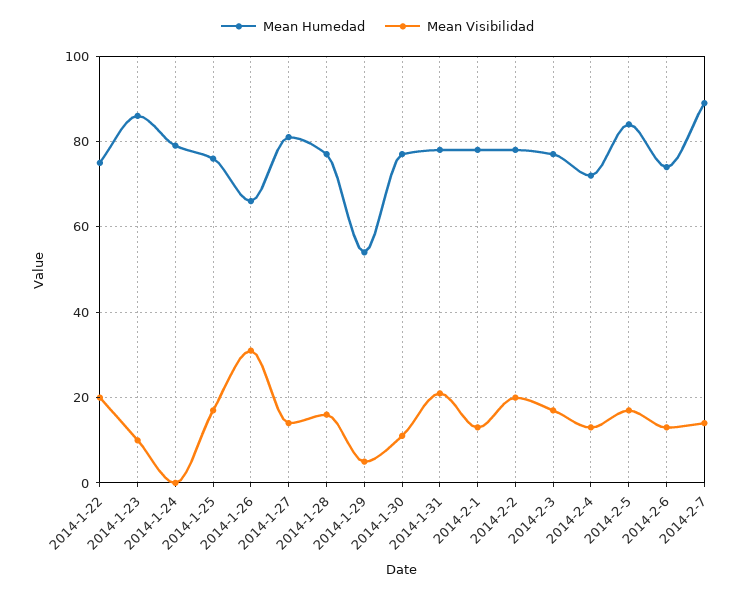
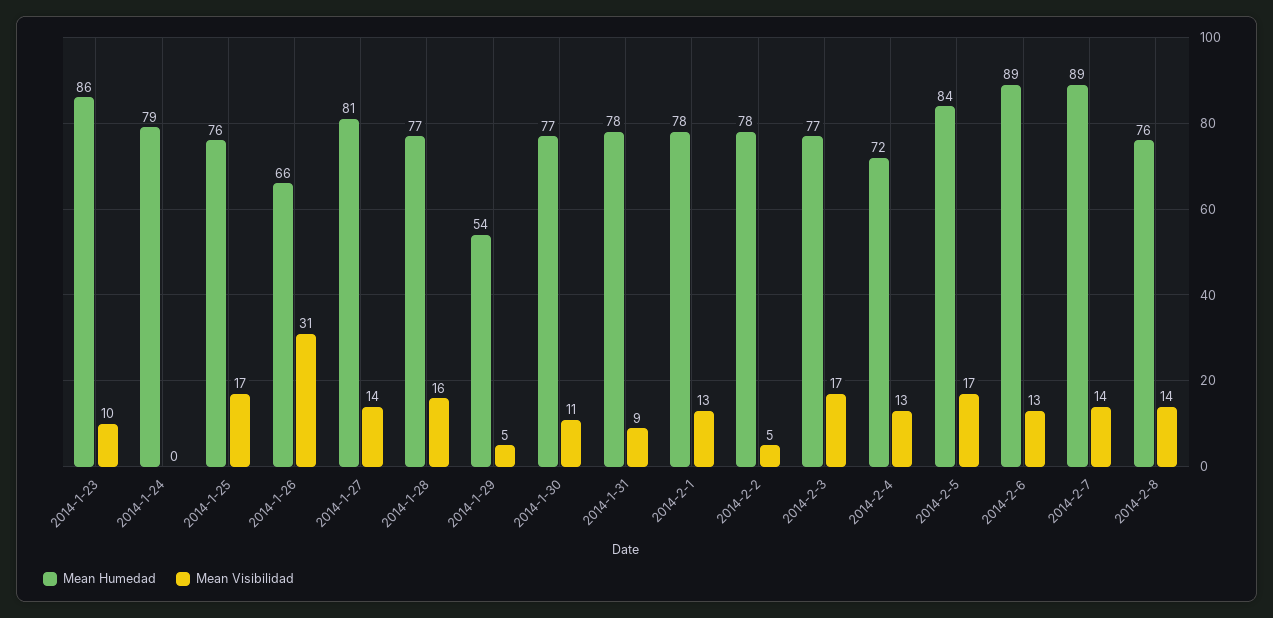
Mean Humedad, 2014-1-22: 75 -> none
Mean Visibilidad, 2014-1-22: 20 -> none
Mean Visibilidad, 2014-1-31: 20 -> 9
Mean Visibilidad, 2014-2-2: 20 -> 5
Mean Humedad, 2014-2-6: 75 -> 89
Mean Humedad, 2014-2-8: none -> 76
Mean Visibilidad, 2014-2-8: none -> 14

